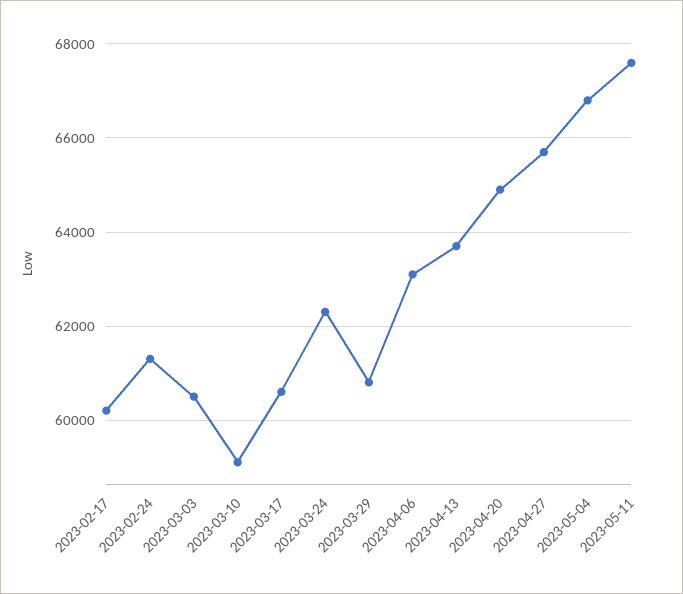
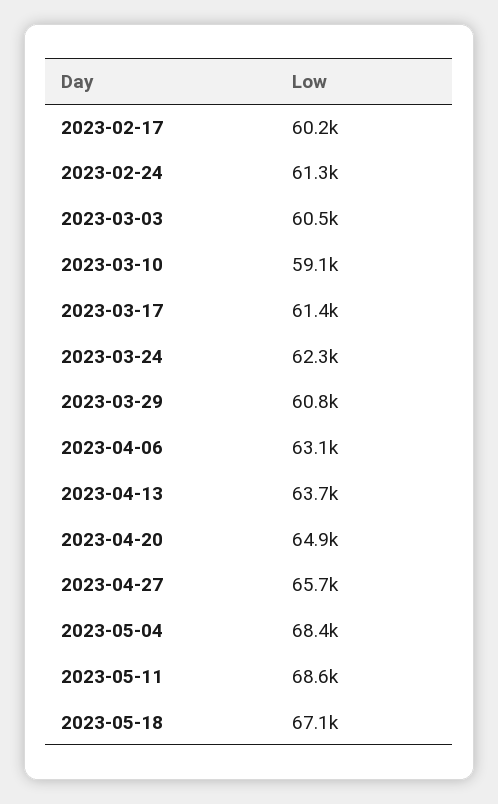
2023-03-17: 60600 -> 61400
2023-05-04: 66800 -> 68400
2023-05-11: 67600 -> 68600
2023-05-18: none -> 67100

